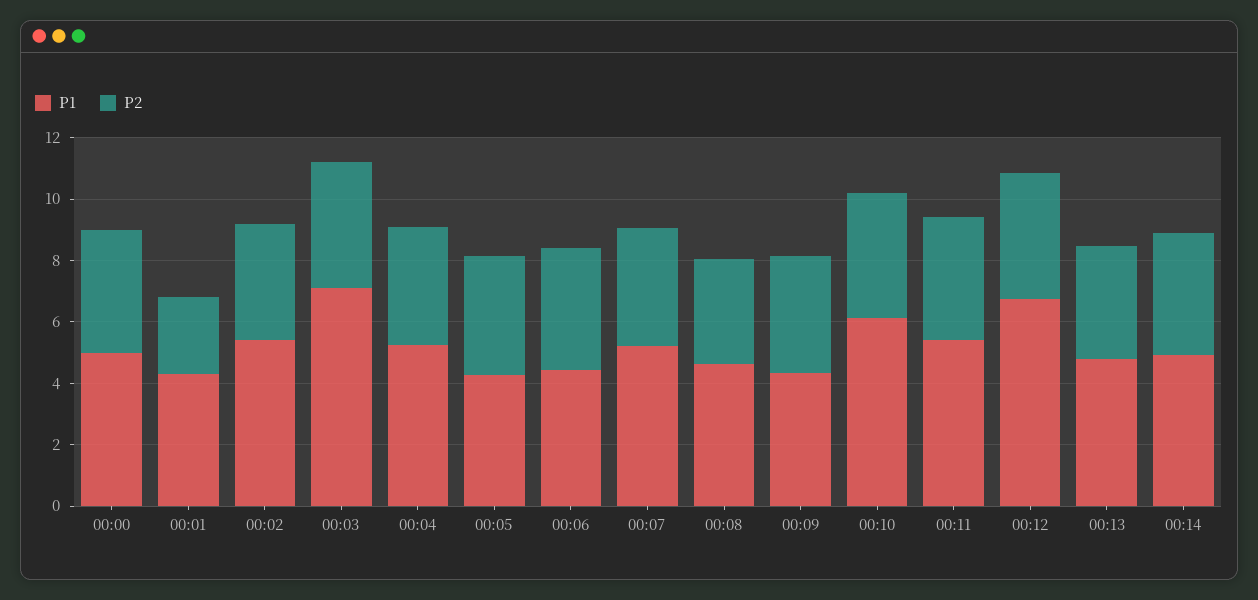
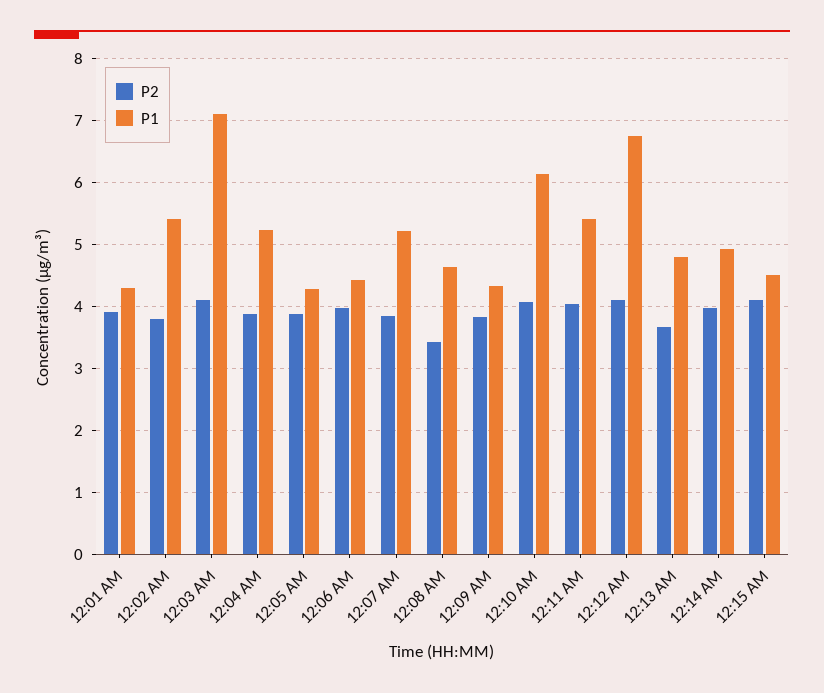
P1, 00:00: 5 -> none
P2, 00:00: 4 -> none
P2, 00:01: 2.5 -> 3.9
P2, 12:15 AM: none -> 4.1
P1, 12:15 AM: none -> 4.5

